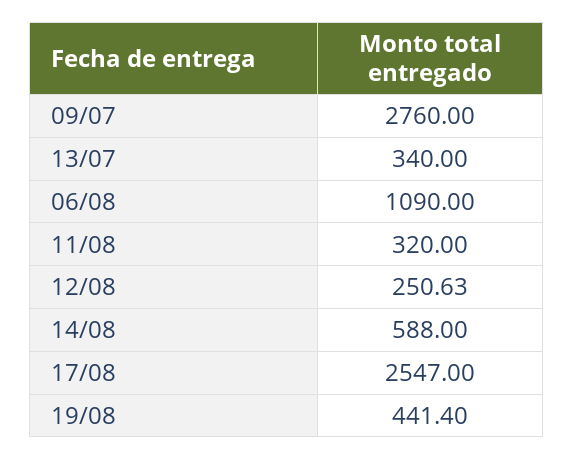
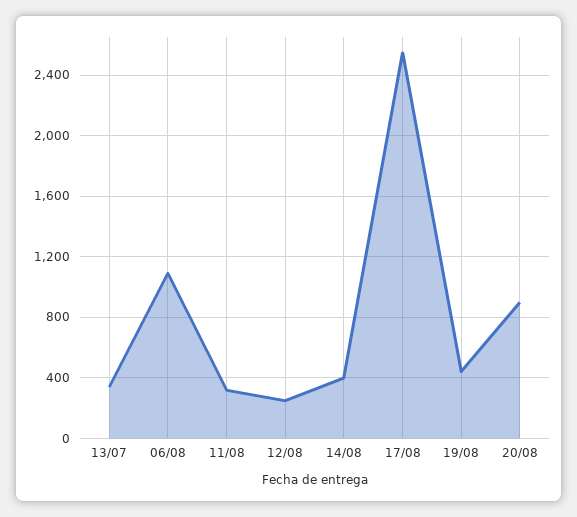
09/07: 2760 -> none
14/08: 588 -> 400
20/08: none -> 900

